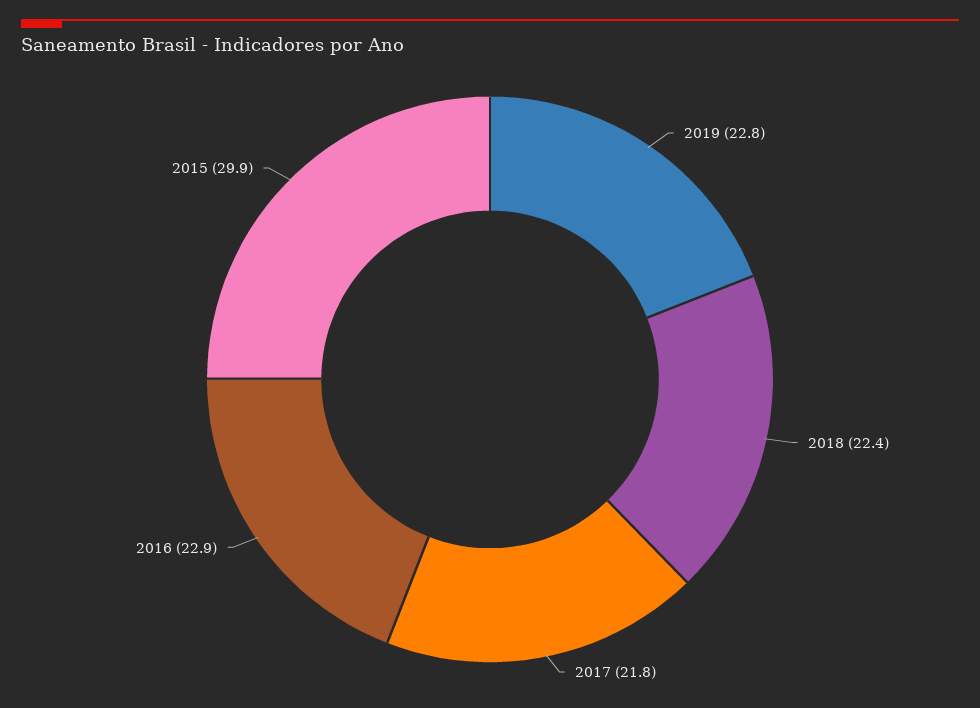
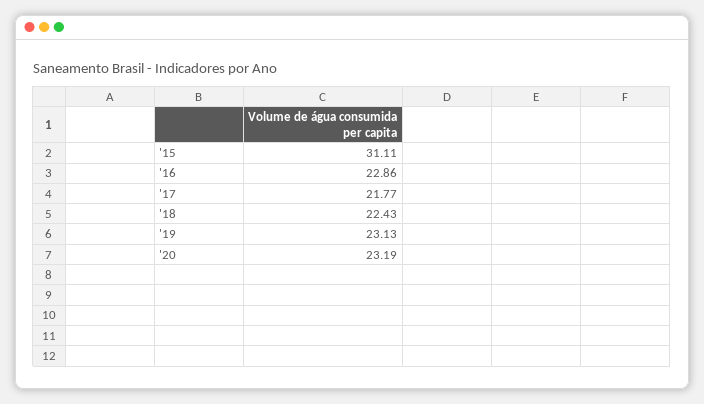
2019: 22.8 -> 23.13
2015: 29.9 -> 31.11
'20: none -> 23.19

